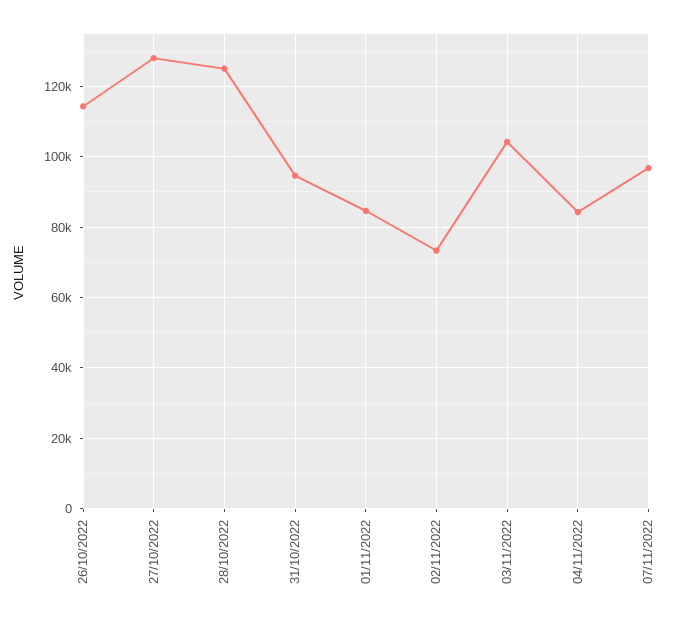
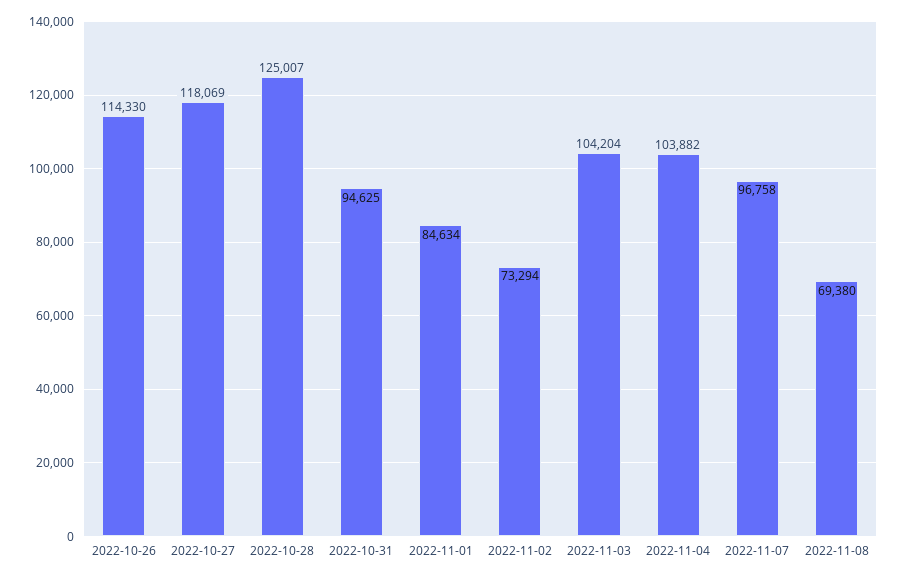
27/10/2022: 128000 -> 118069
04/11/2022: 84000 -> 103882
2022-11-08: none -> 69380

